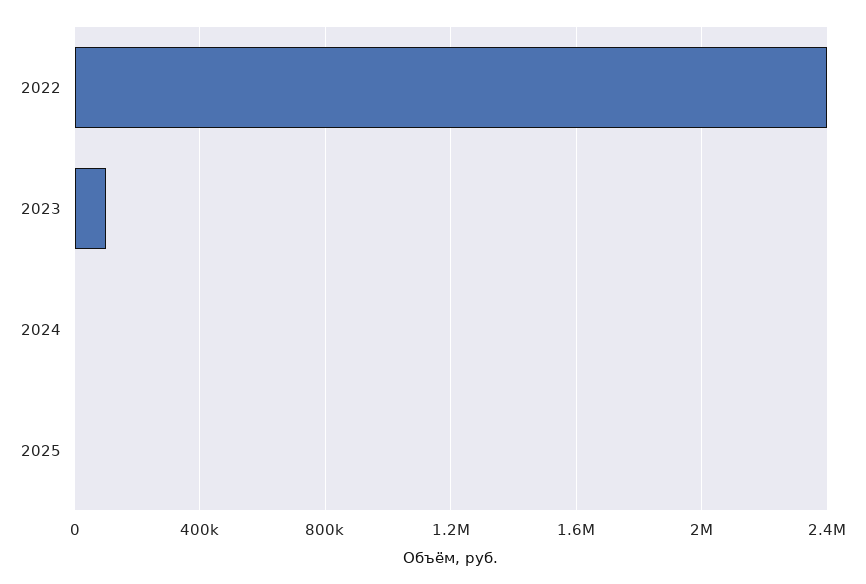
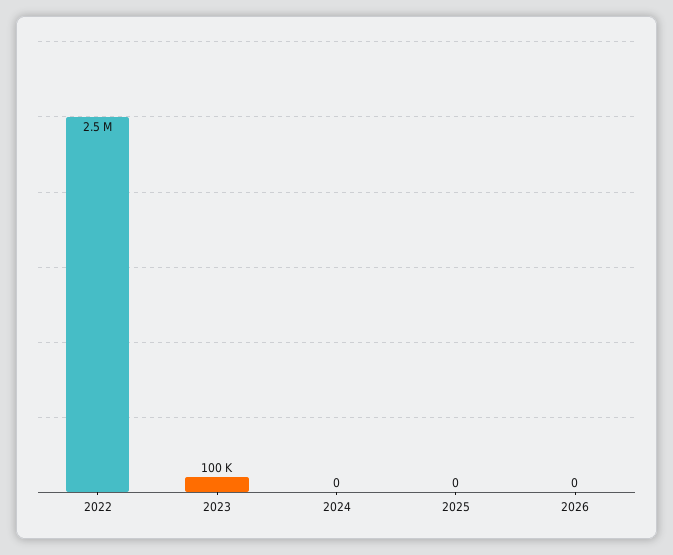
2022: 2400000 -> 2500000
2026: none -> 0

